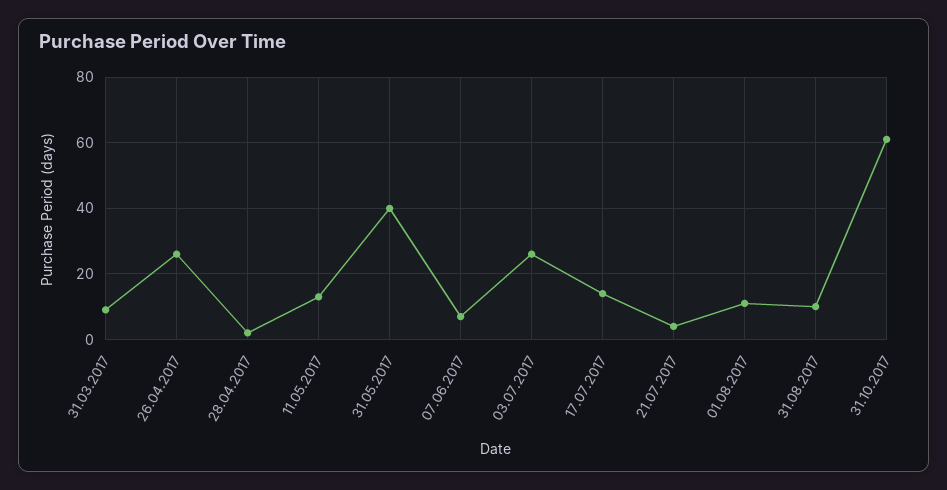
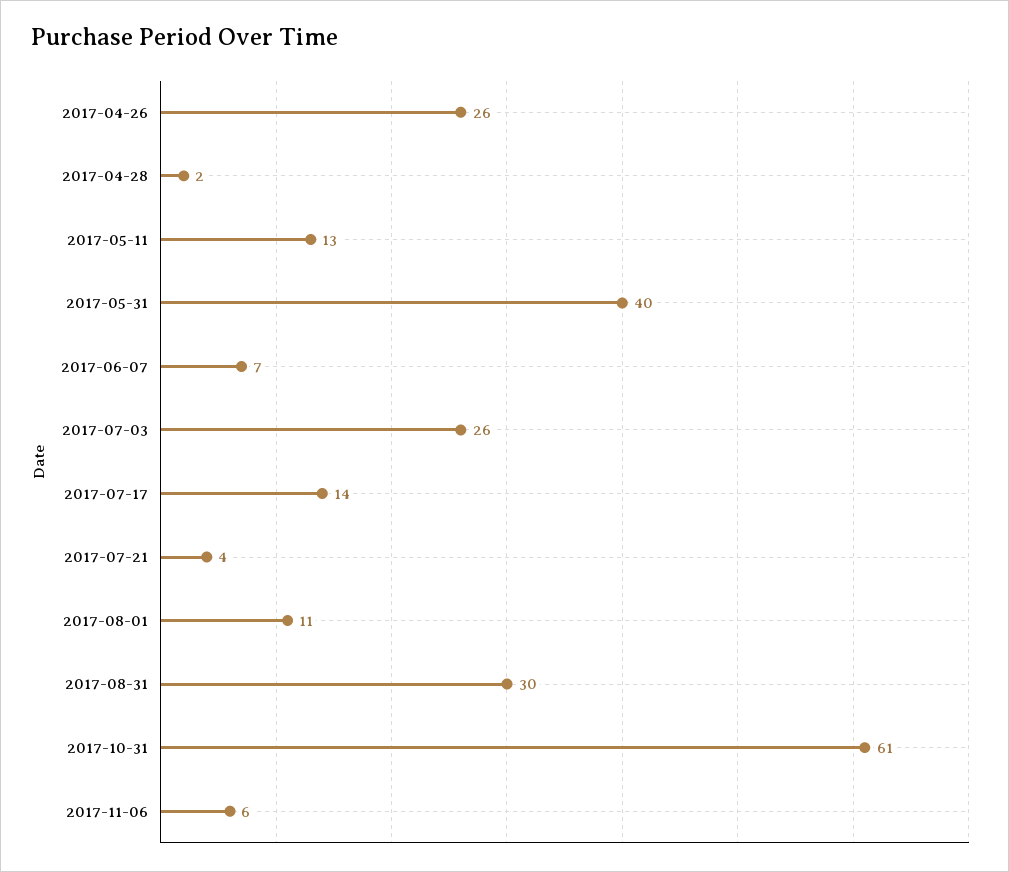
31.03.2017: 10 -> none
31.08.2017: 10 -> 30
2017-11-06: none -> 6

